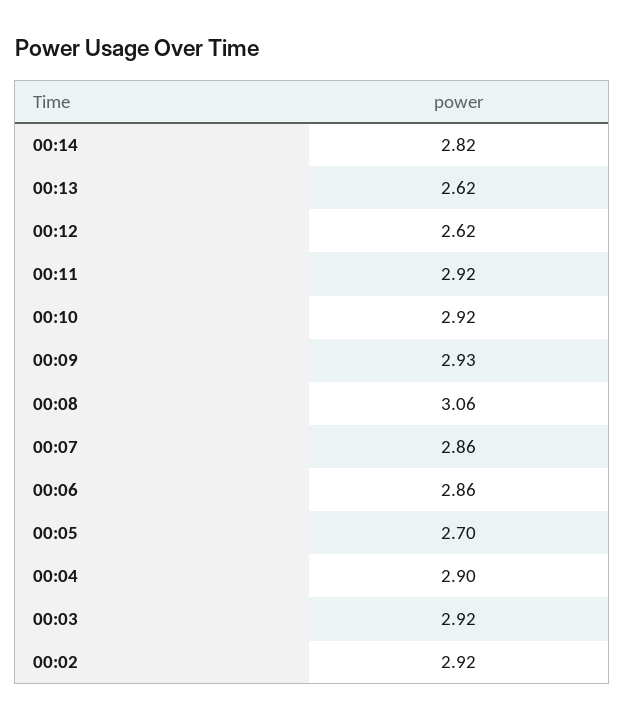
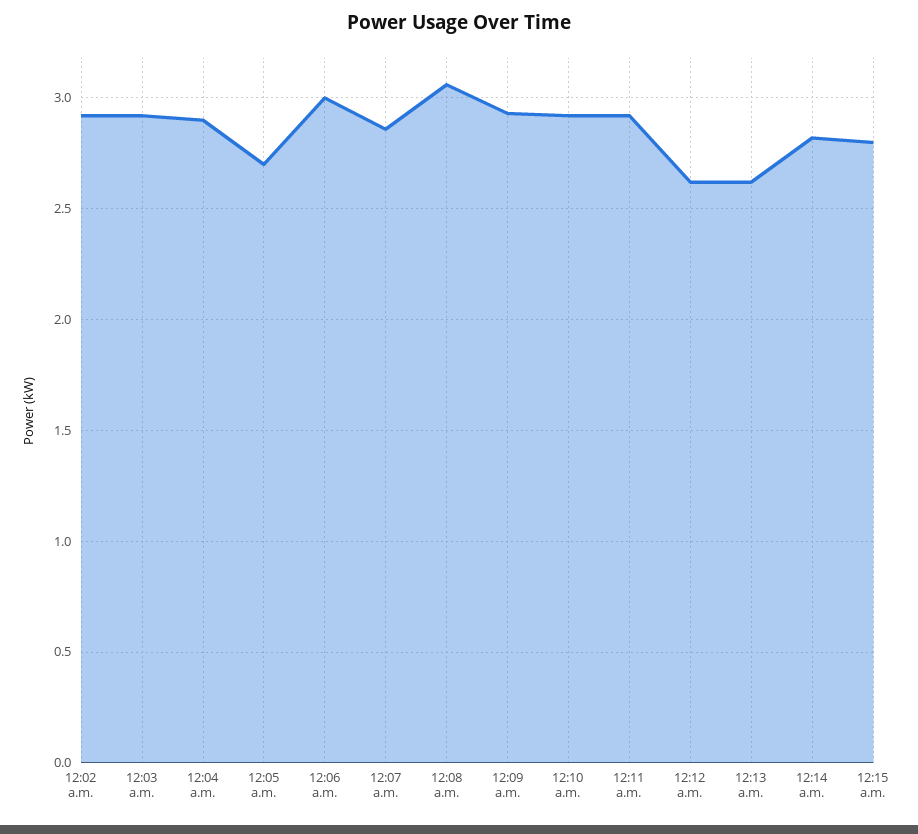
00:06: 2.86 -> 3
12:15 a.m.: none -> 2.8

